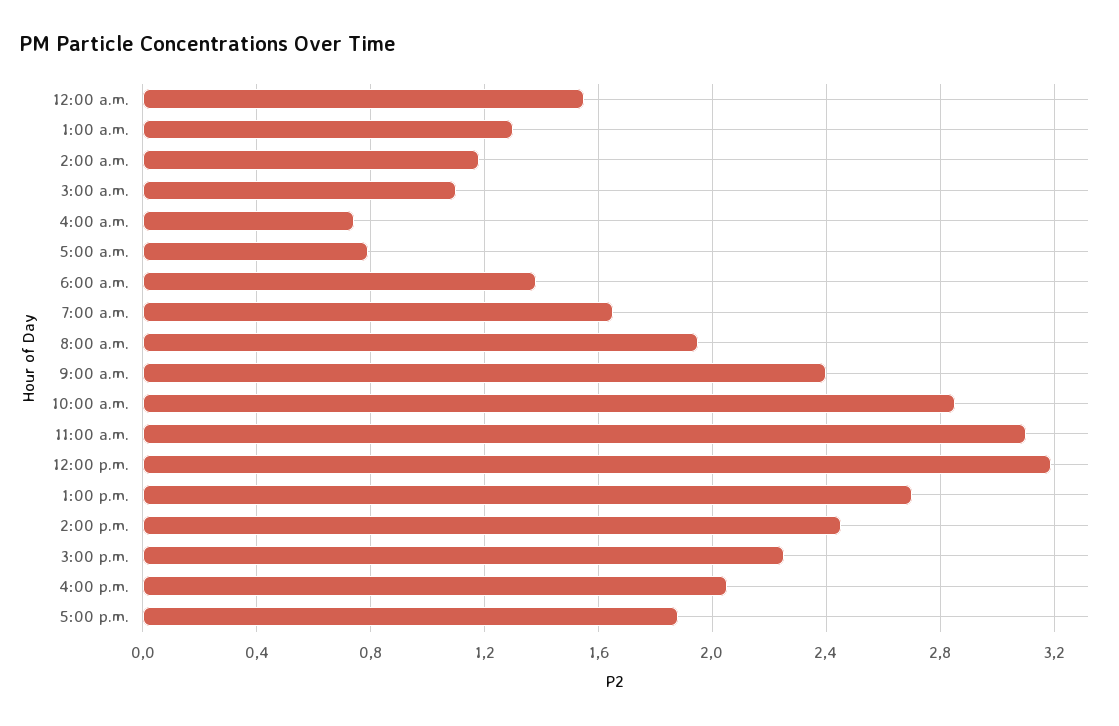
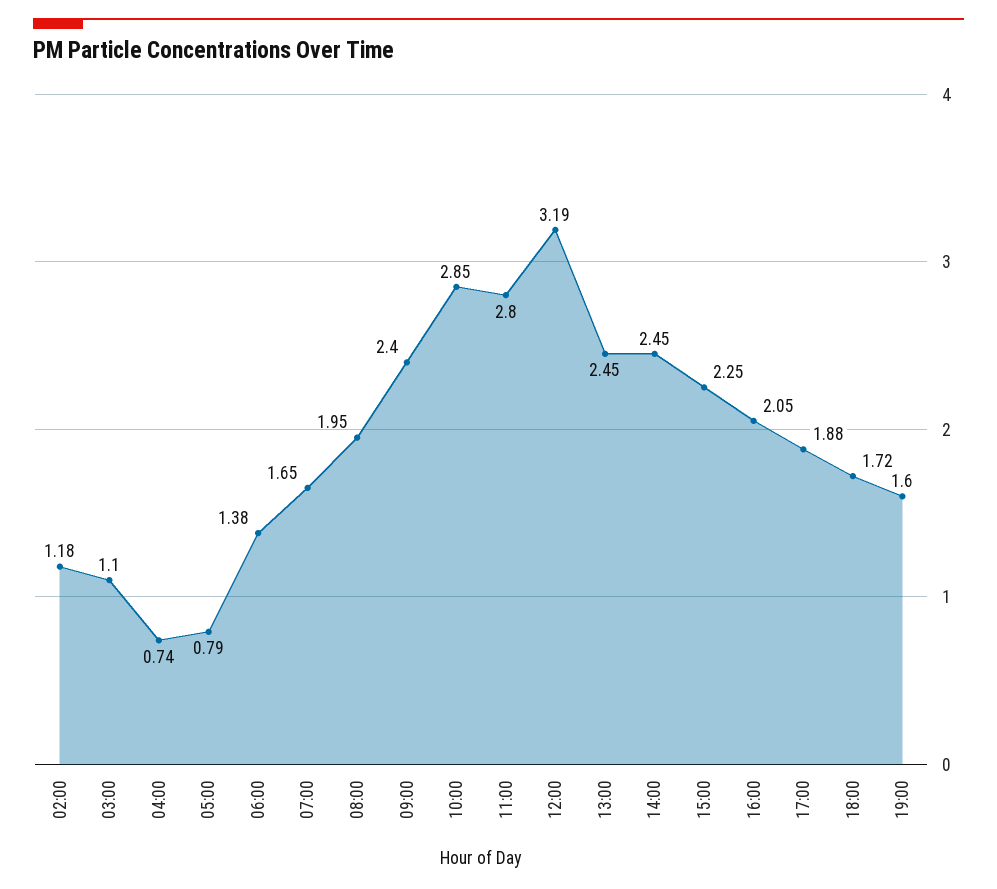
12:00 a.m.: 1.55 -> none
1:00 a.m.: 1.3 -> none
11:00 a.m.: 3.1 -> 2.8
1:00 p.m.: 2.7 -> 2.45
18:00: none -> 1.72
19:00: none -> 1.6

